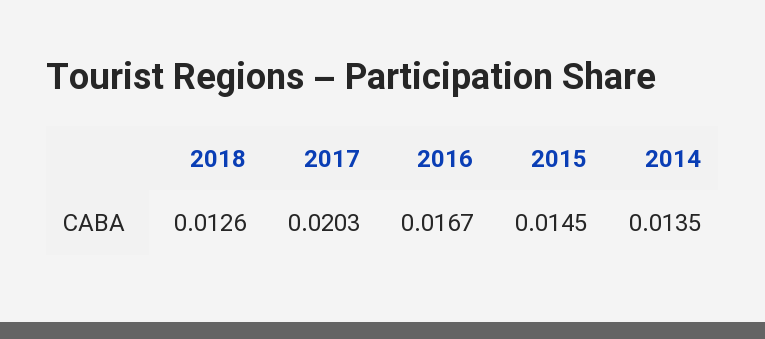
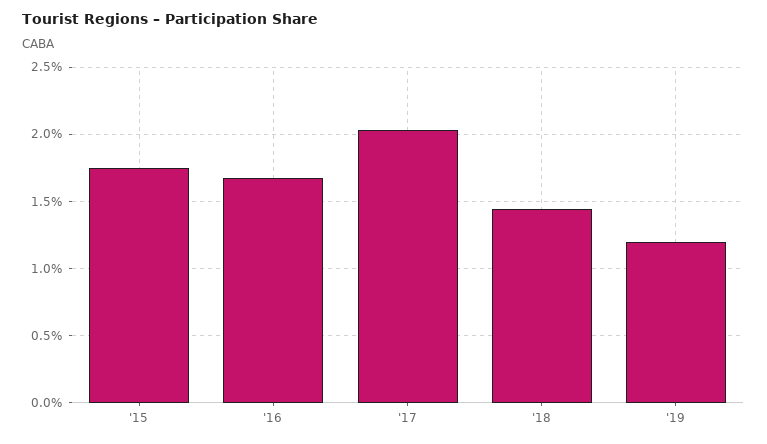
2018: 0.0126 -> 0.0145
2015: 0.0145 -> 0.0175
2014: 0.0135 -> none
'19: none -> 0.012

